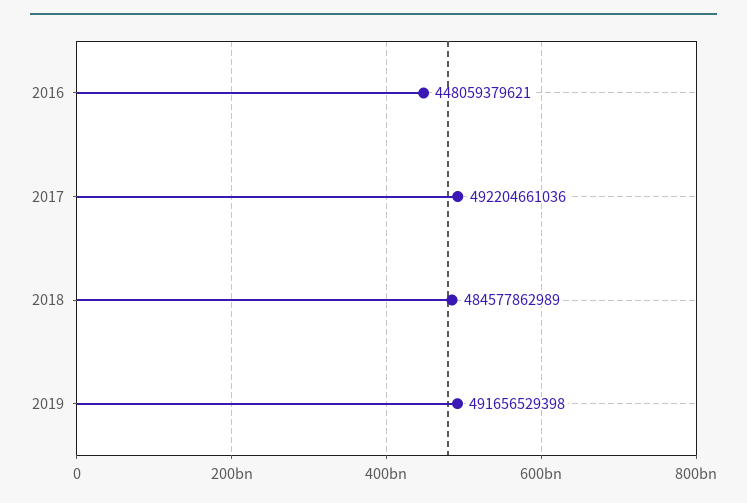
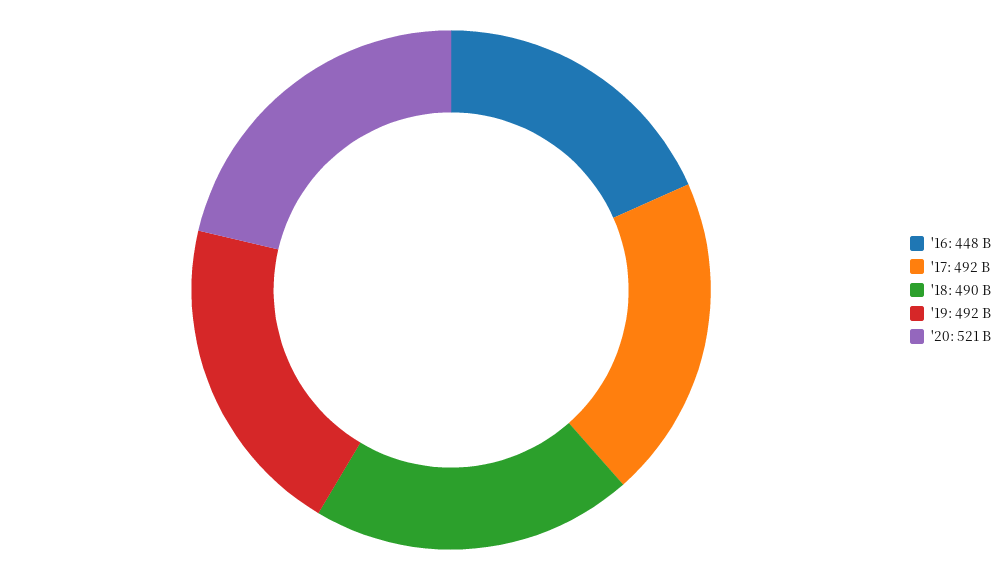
2018: 484577862989 -> 490000000000
'20: none -> 521000000000

